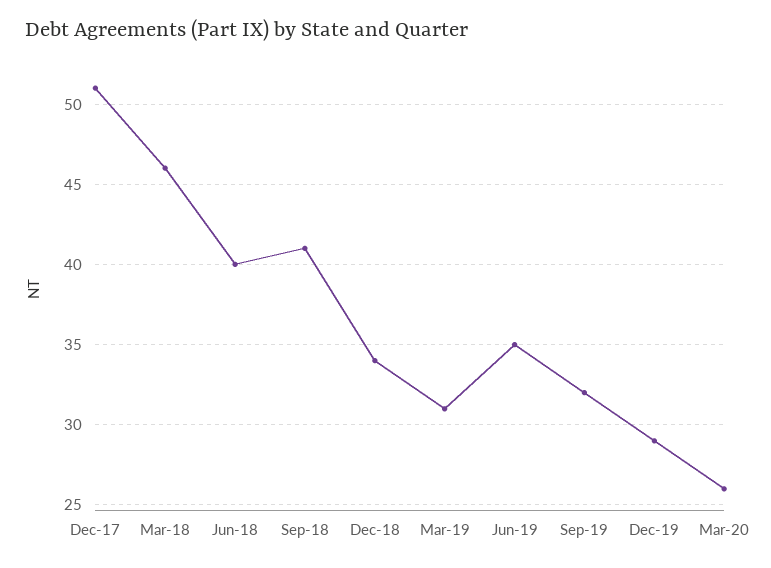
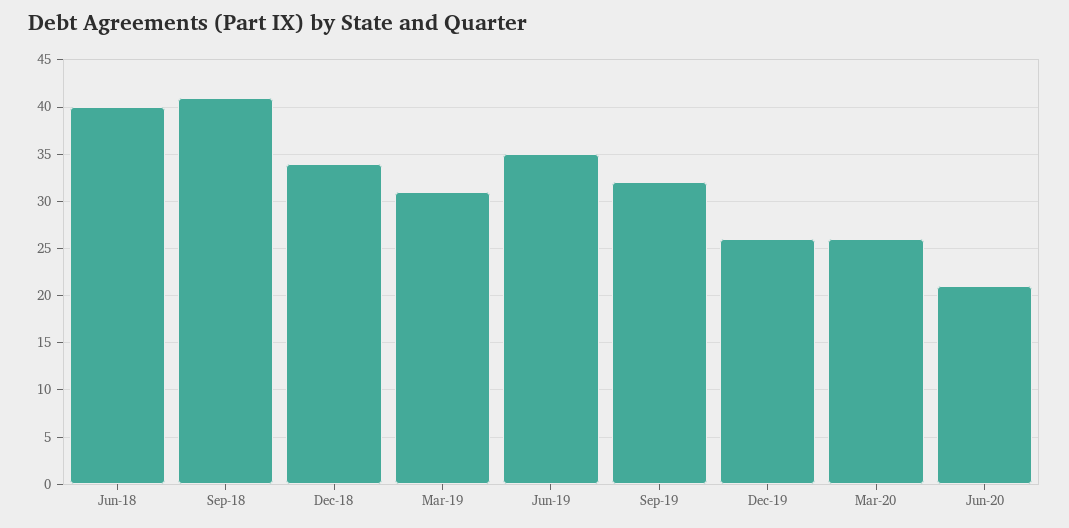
Dec-17: 51 -> none
Mar-18: 46 -> none
Dec-19: 29 -> 26
Jun-20: none -> 21

